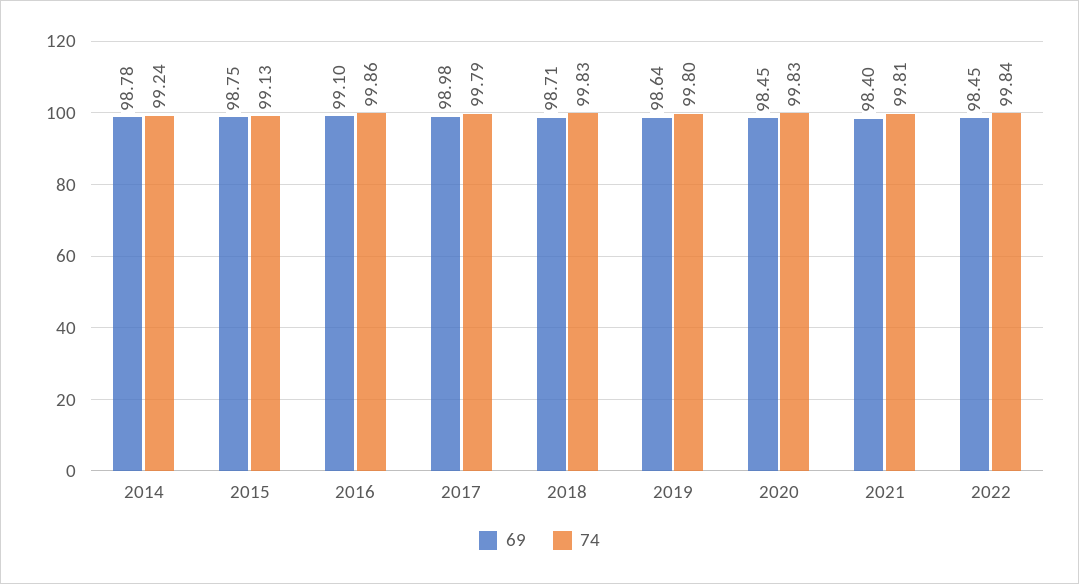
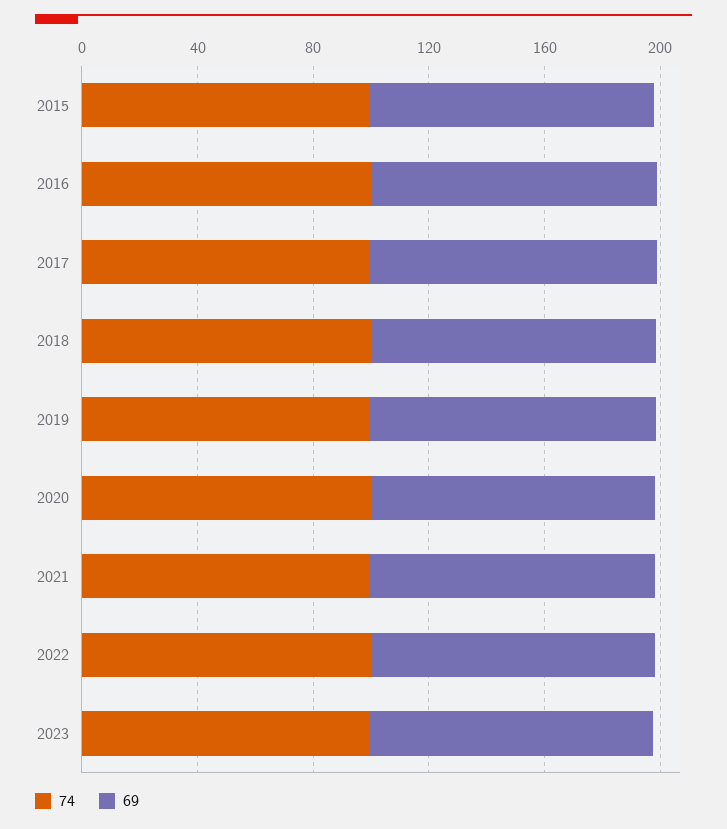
69, 2014: 98.78 -> none
74, 2014: 99.24 -> none
74, 2023: none -> 100
69, 2023: none -> 100

